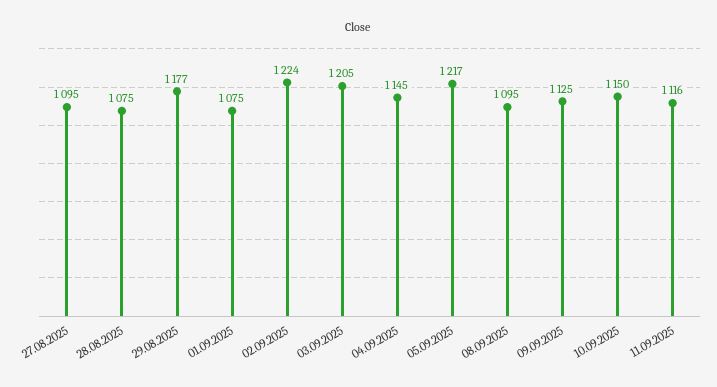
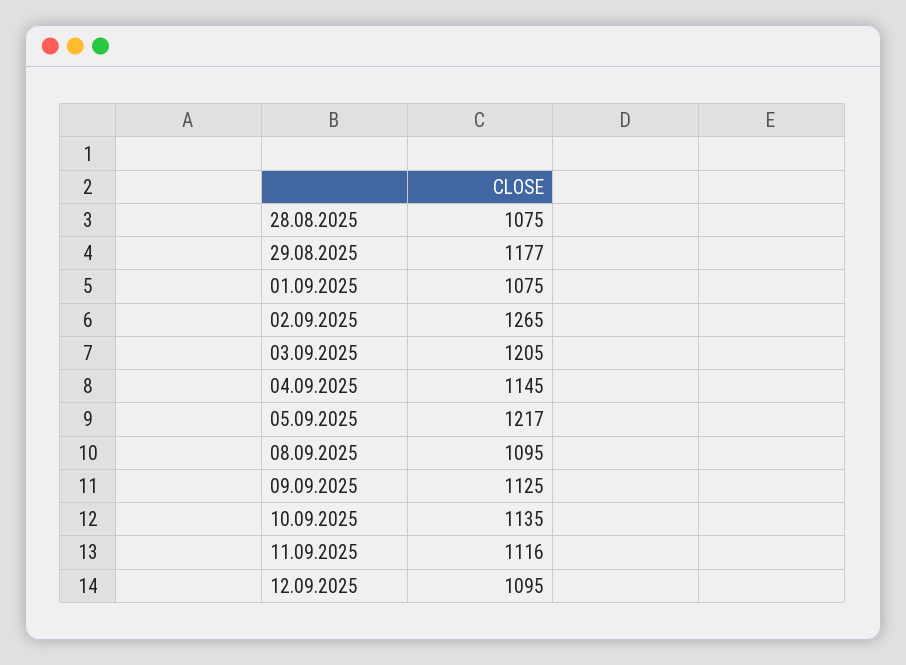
27.08.2025: 1095 -> none
02.09.2025: 1224 -> 1265
10.09.2025: 1150 -> 1135
12.09.2025: none -> 1095

